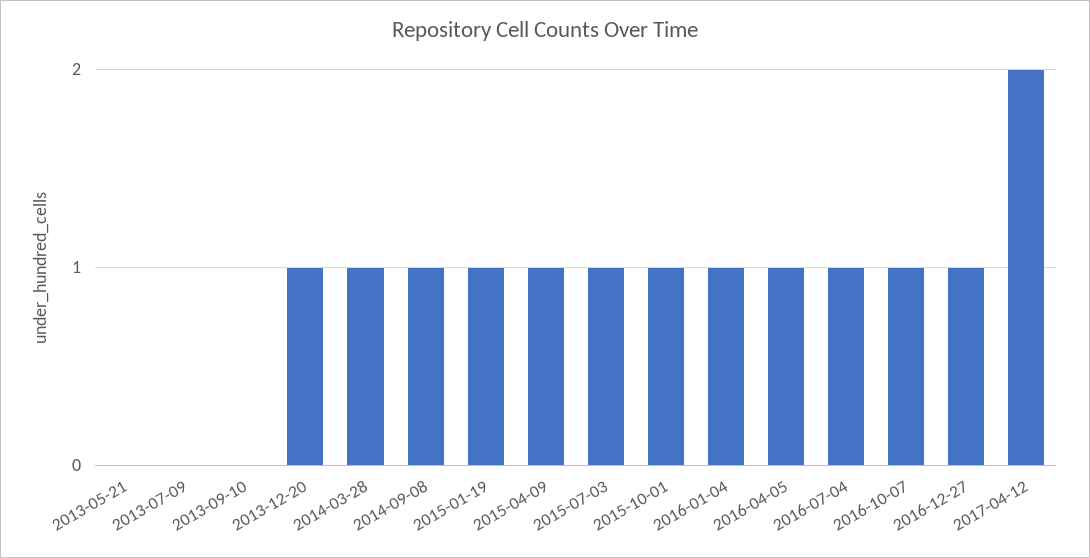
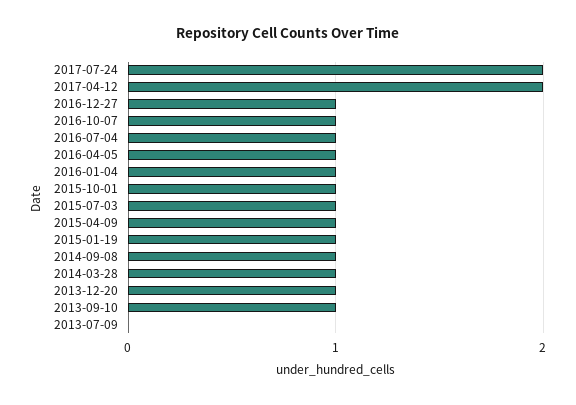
2013-05-21: 0 -> none
2013-09-10: 0 -> 1
2017-07-24: none -> 2

